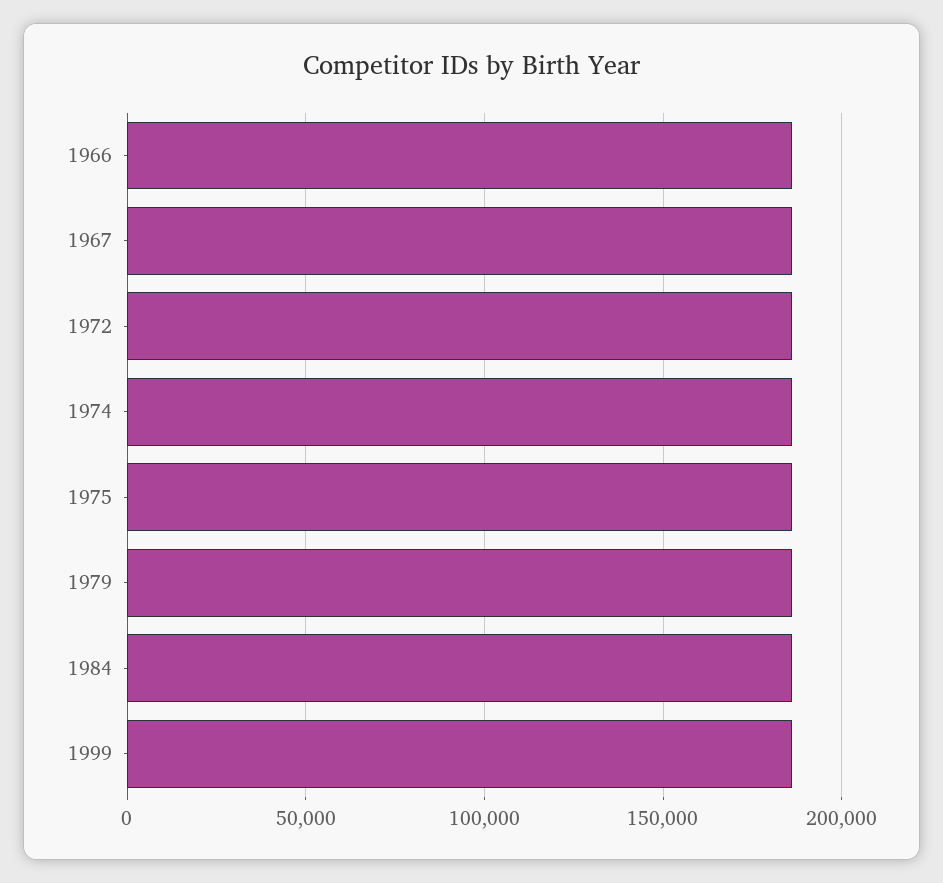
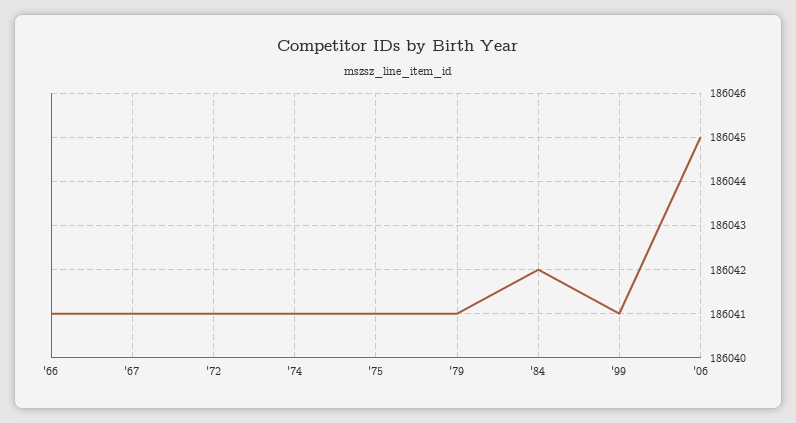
'06: none -> 186045

